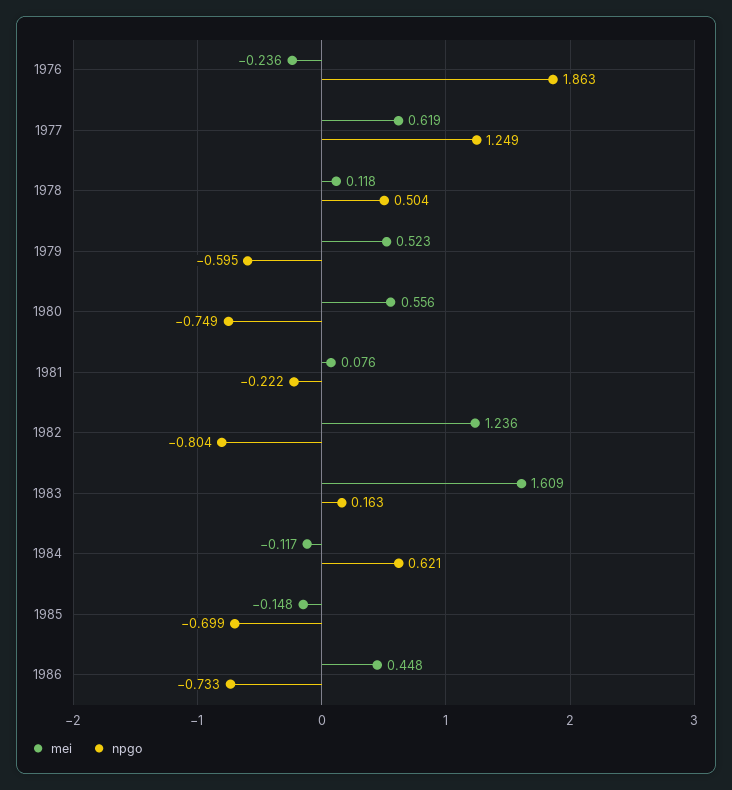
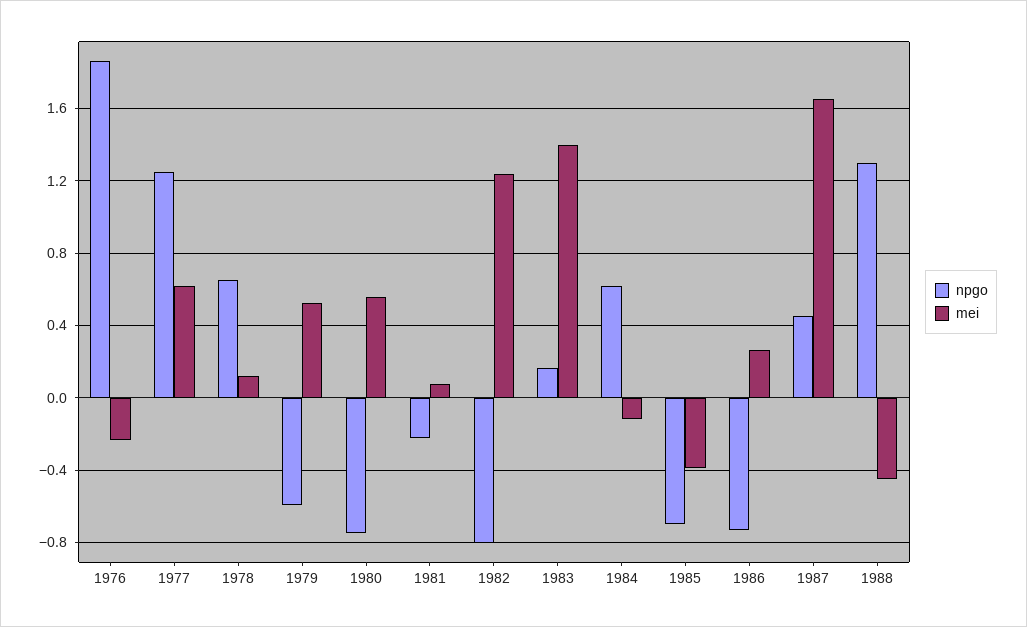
npgo, 1978: 0.504 -> 0.65
mei, 1983: 1.609 -> 1.4
mei, 1985: -0.148 -> -0.4
mei, 1986: 0.448 -> 0.25
npgo, 1987: none -> 0.45
mei, 1987: none -> 1.65
npgo, 1988: none -> 1.3
mei, 1988: none -> -0.45

